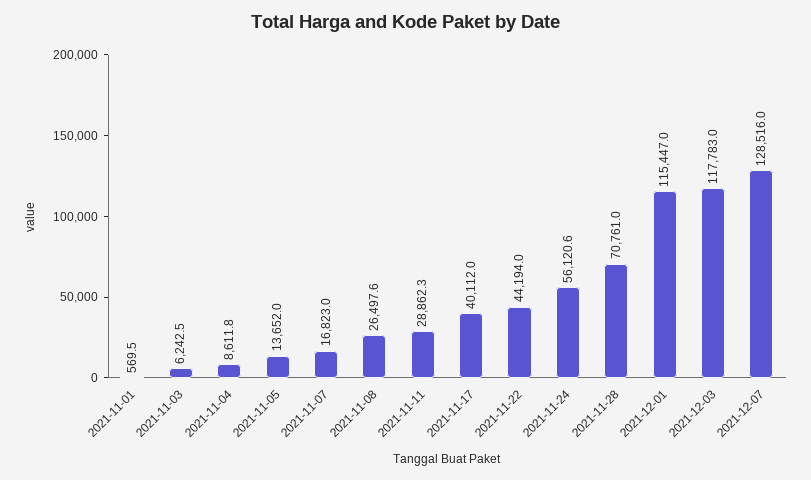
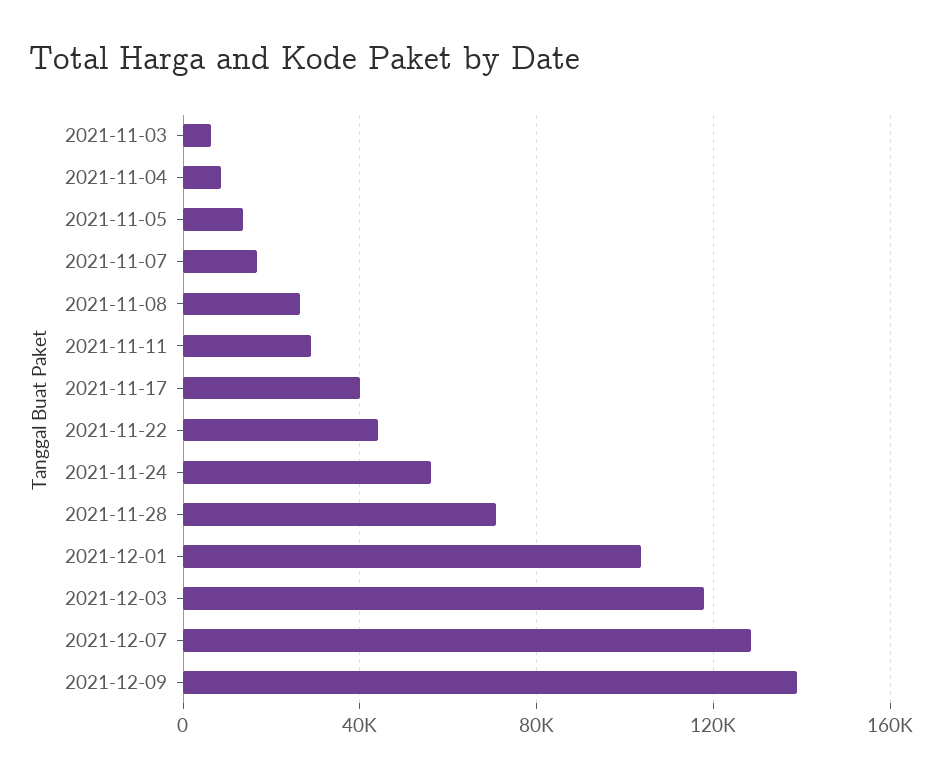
2021-11-01: 569.5 -> none
2021-12-01: 115447 -> 105000
2021-12-09: none -> 140000

